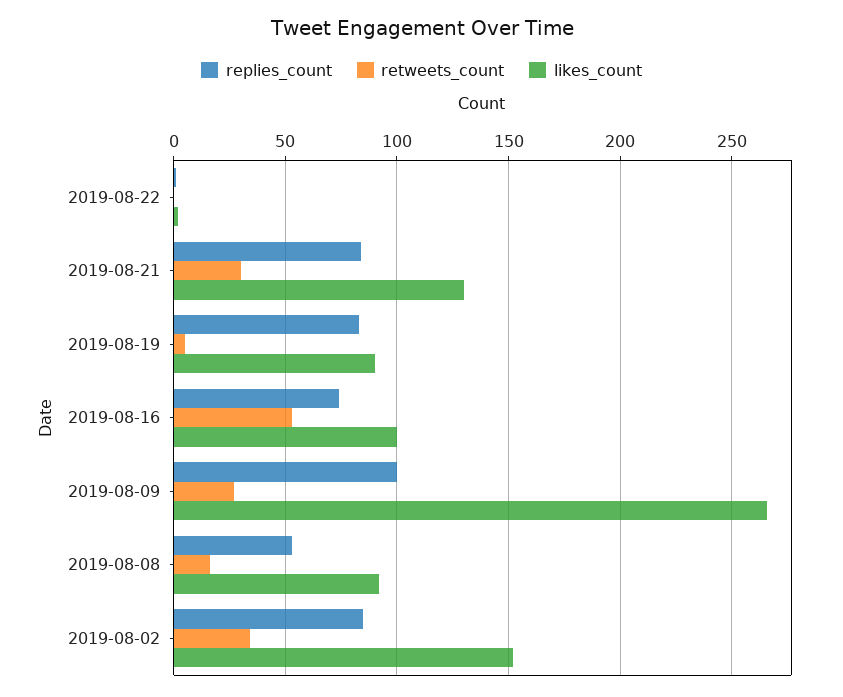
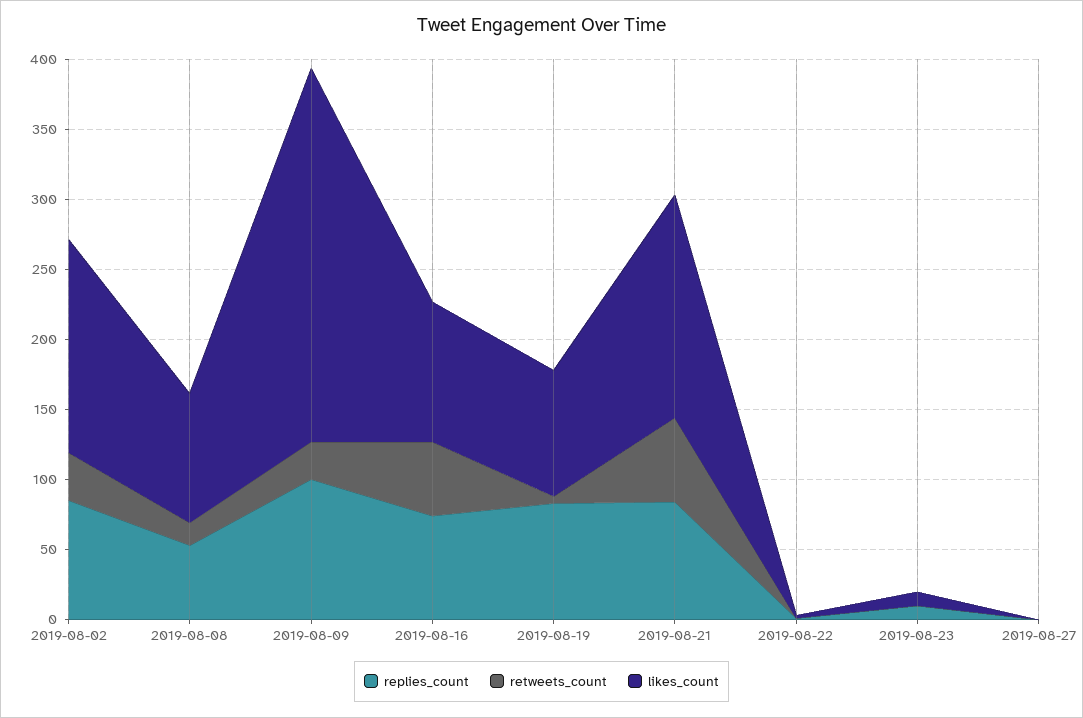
retweets_count, 2019-08-21: 30 -> 60
likes_count, 2019-08-21: 130 -> 160
replies_count, 2019-08-23: none -> 10
retweets_count, 2019-08-23: none -> 0
likes_count, 2019-08-23: none -> 10
replies_count, 2019-08-27: none -> 0
retweets_count, 2019-08-27: none -> 0
likes_count, 2019-08-27: none -> 0

